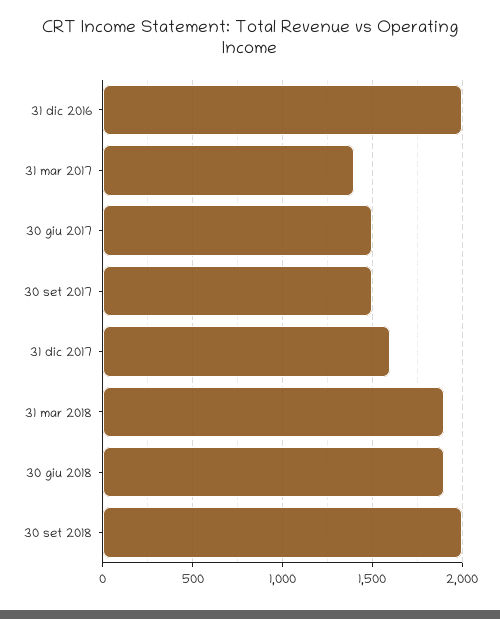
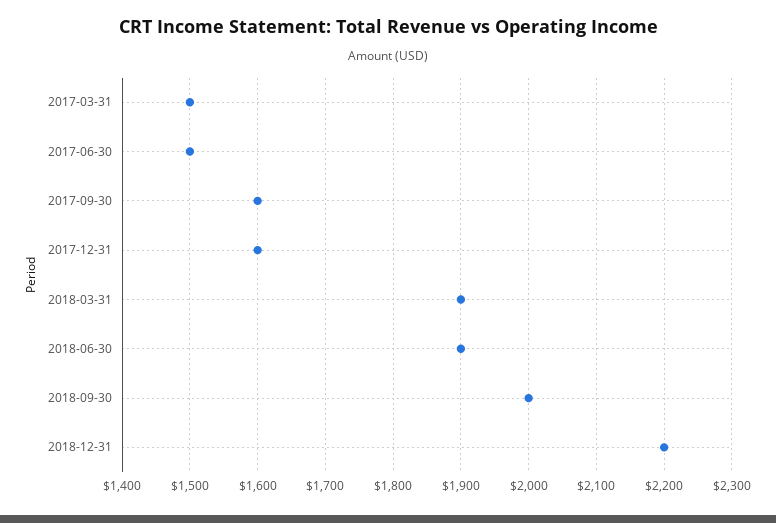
31 dic 2016: 2000 -> none
31 mar 2017: 1400 -> 1500
30 set 2017: 1500 -> 1600
2018-12-31: none -> 2200

